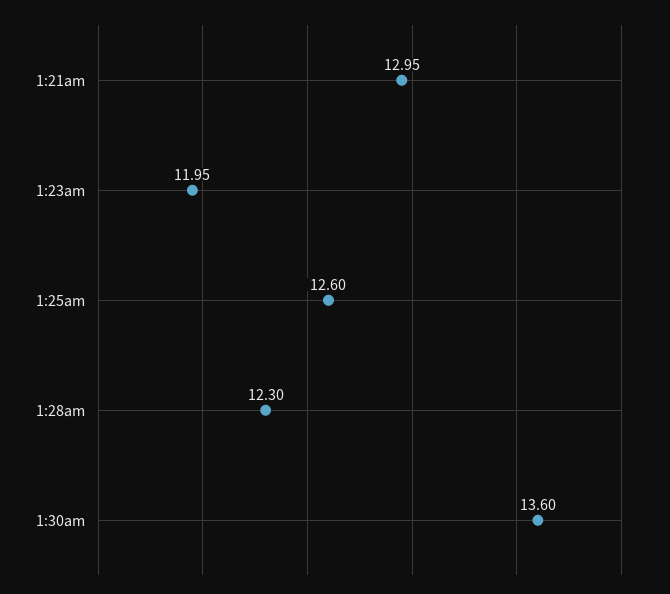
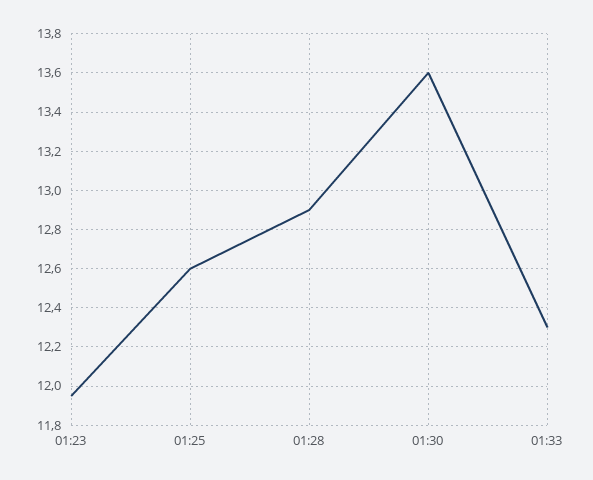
1:21am: 12.95 -> none
1:28am: 12.3 -> 12.9
01:33: none -> 12.3

